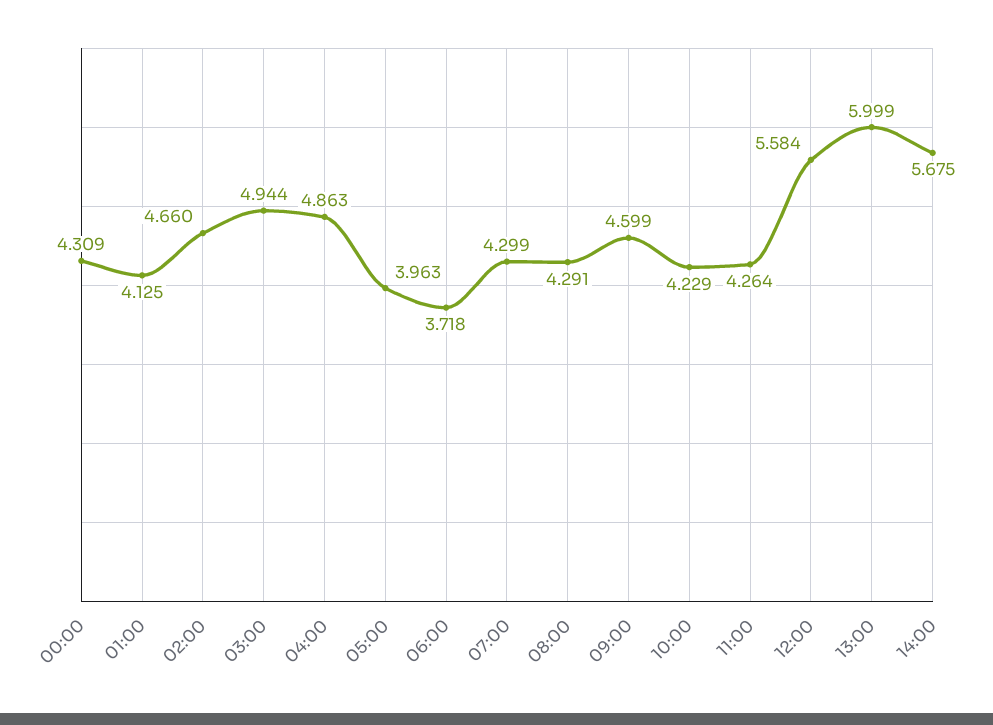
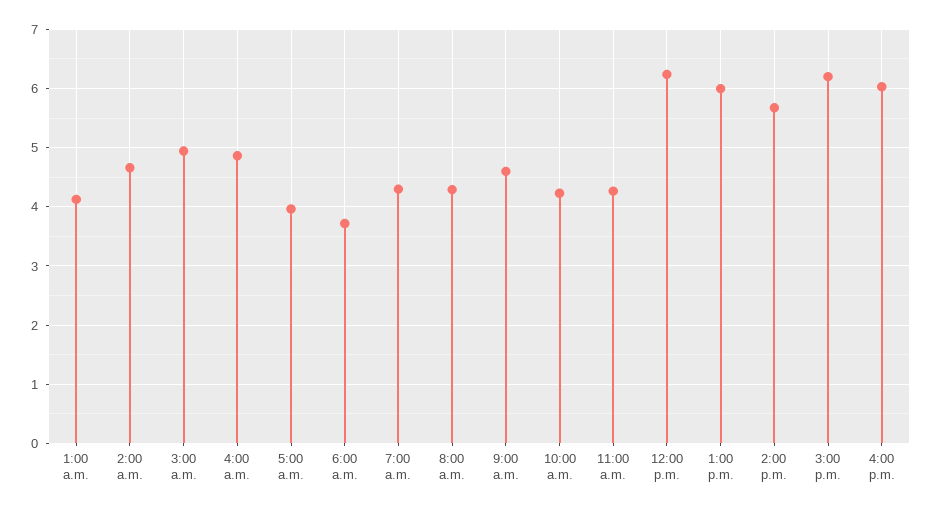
00:00: 4.309 -> none
12:00: 5.584 -> 6.2
3:00 p.m.: none -> 6.2
4:00 p.m.: none -> 6

